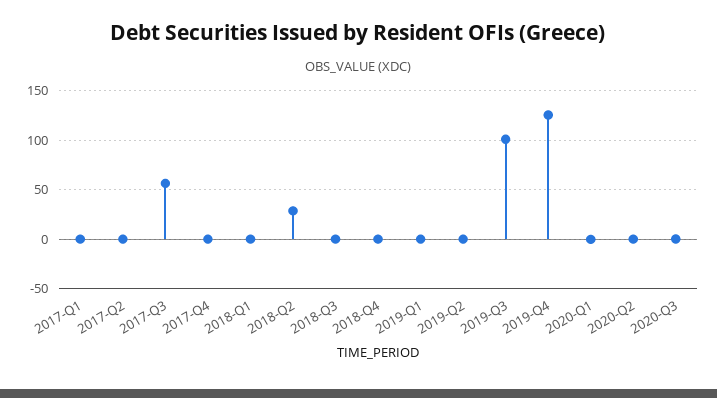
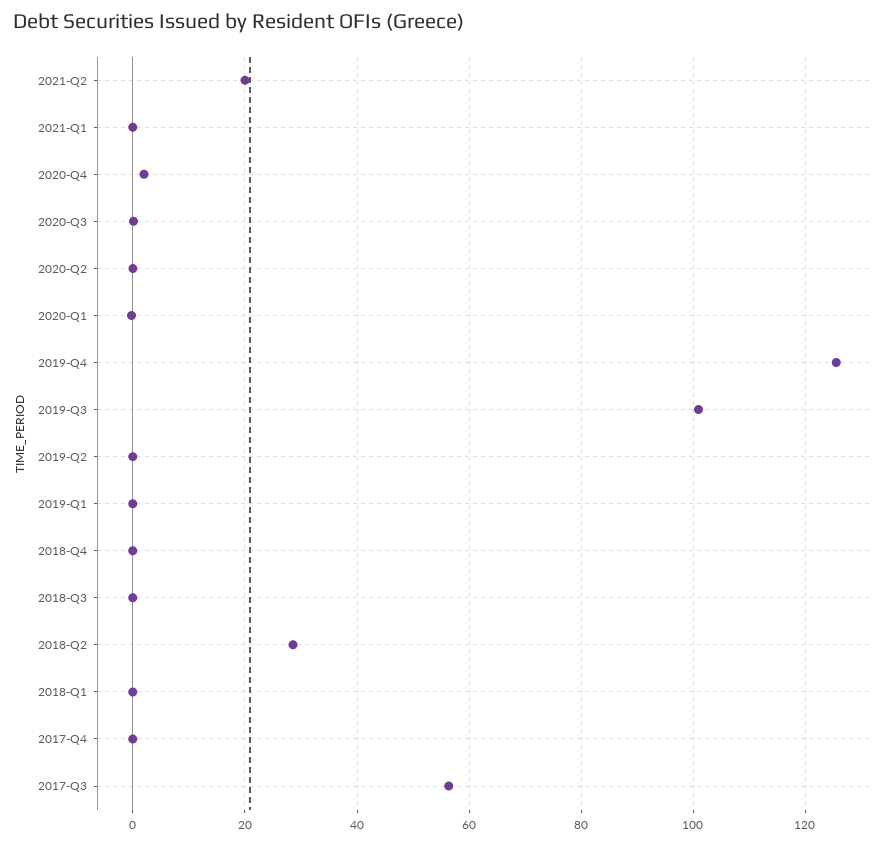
2017-Q1: 0 -> none
2017-Q2: 0 -> none
2021-Q2: none -> 20
2021-Q1: none -> 0
2020-Q4: none -> 2

